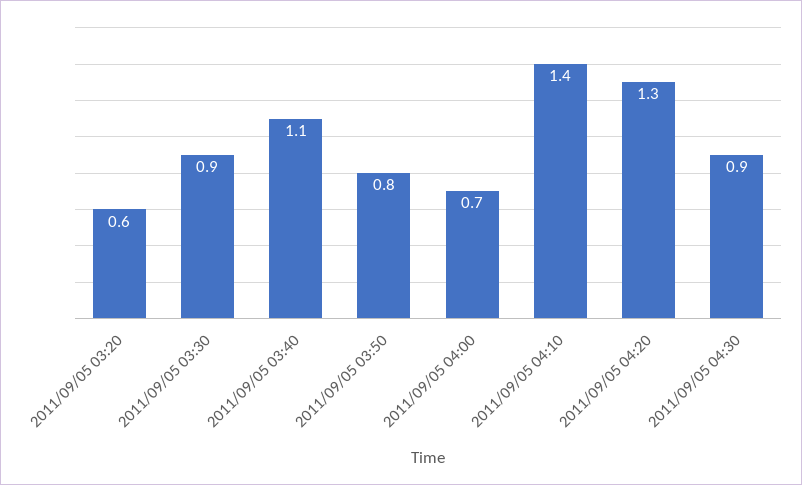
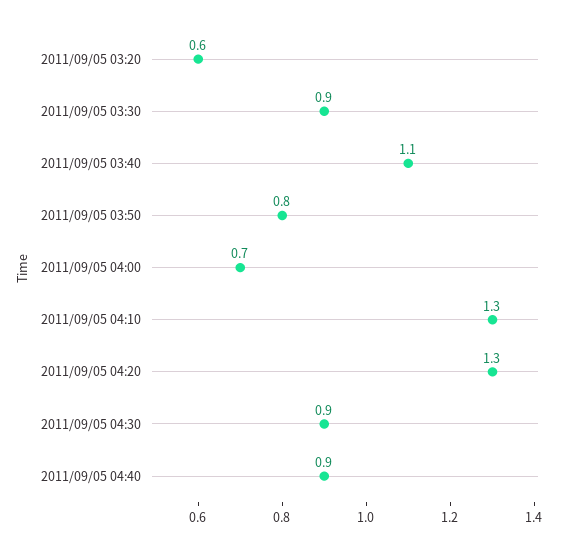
2011/09/05 04:10: 1.4 -> 1.3
2011/09/05 04:40: none -> 0.9

